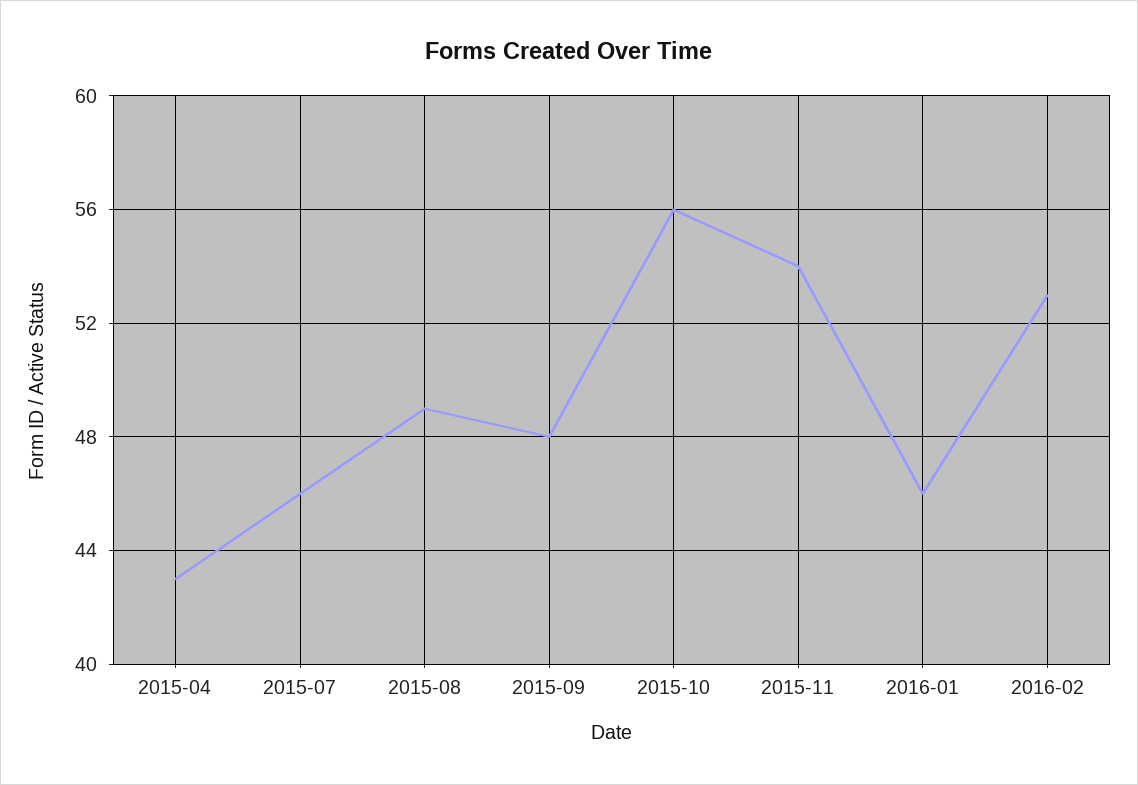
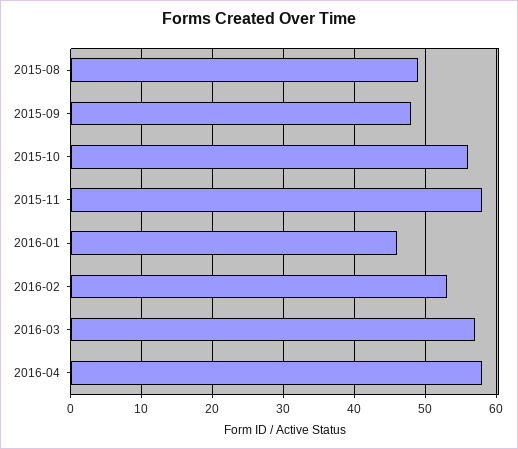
2015-04: 43 -> none
2015-07: 46 -> none
2015-11: 54 -> 58
2016-03: none -> 57
2016-04: none -> 58

